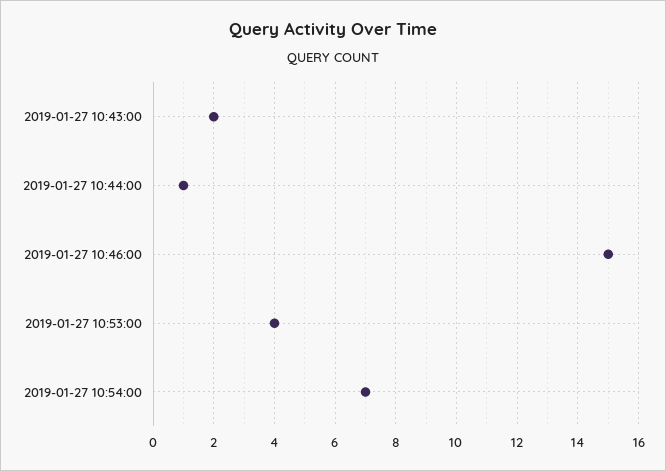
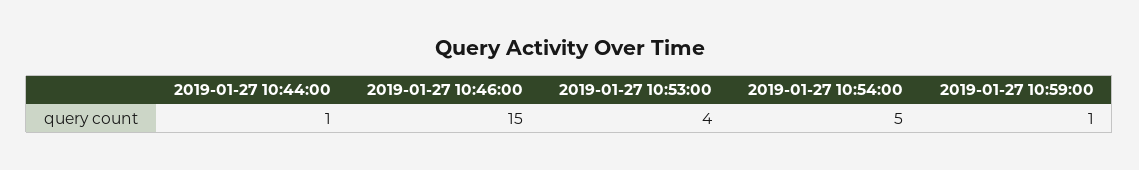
2019-01-27 10:43:00: 2 -> none
2019-01-27 10:54:00: 7 -> 5
2019-01-27 10:59:00: none -> 1

